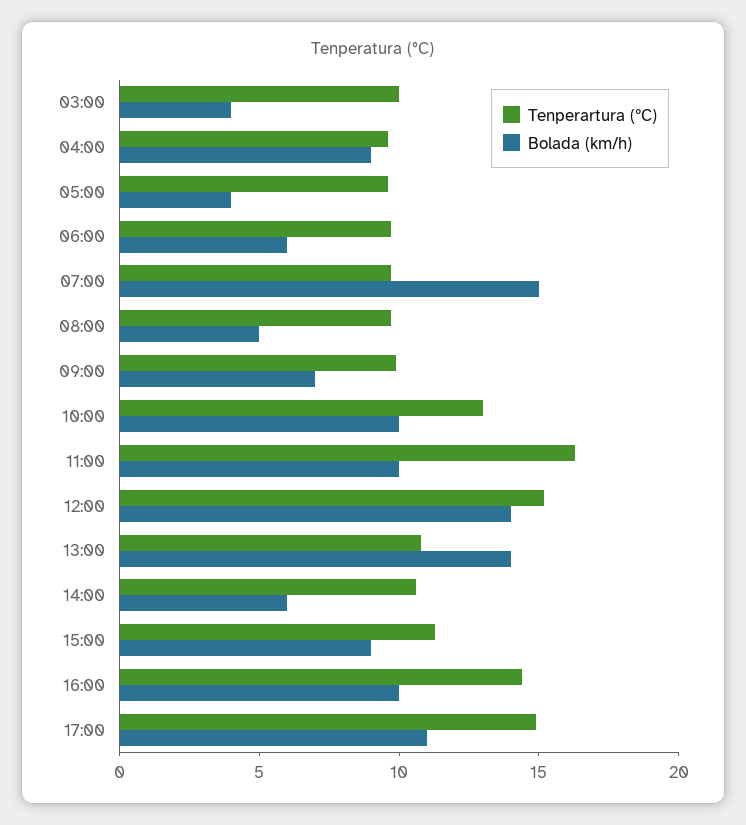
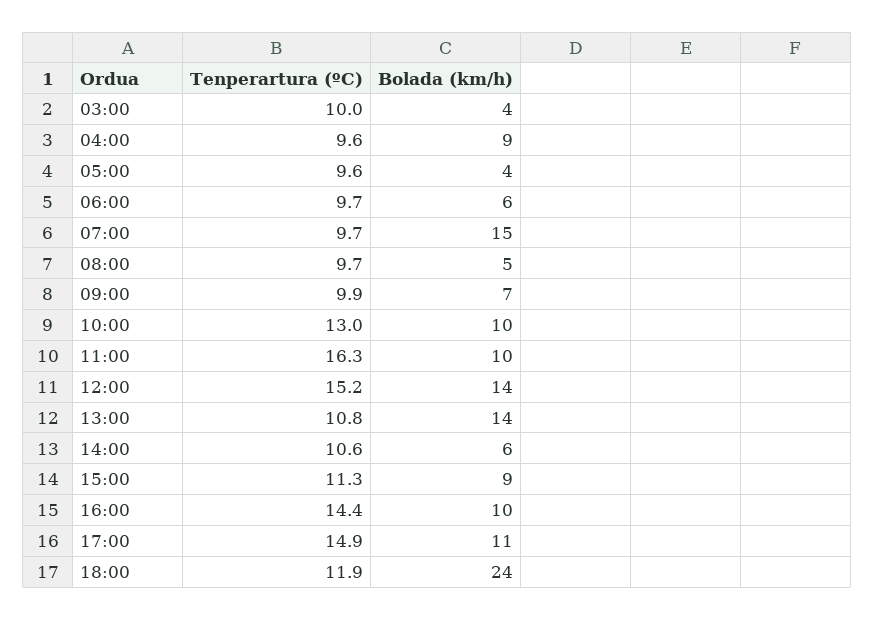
Tenperartura (ºC), 18:00: none -> 11.9
Bolada (km/h), 18:00: none -> 24

